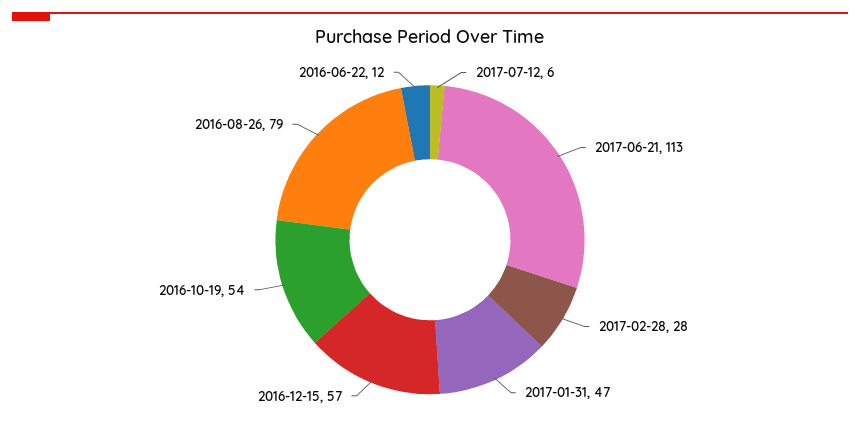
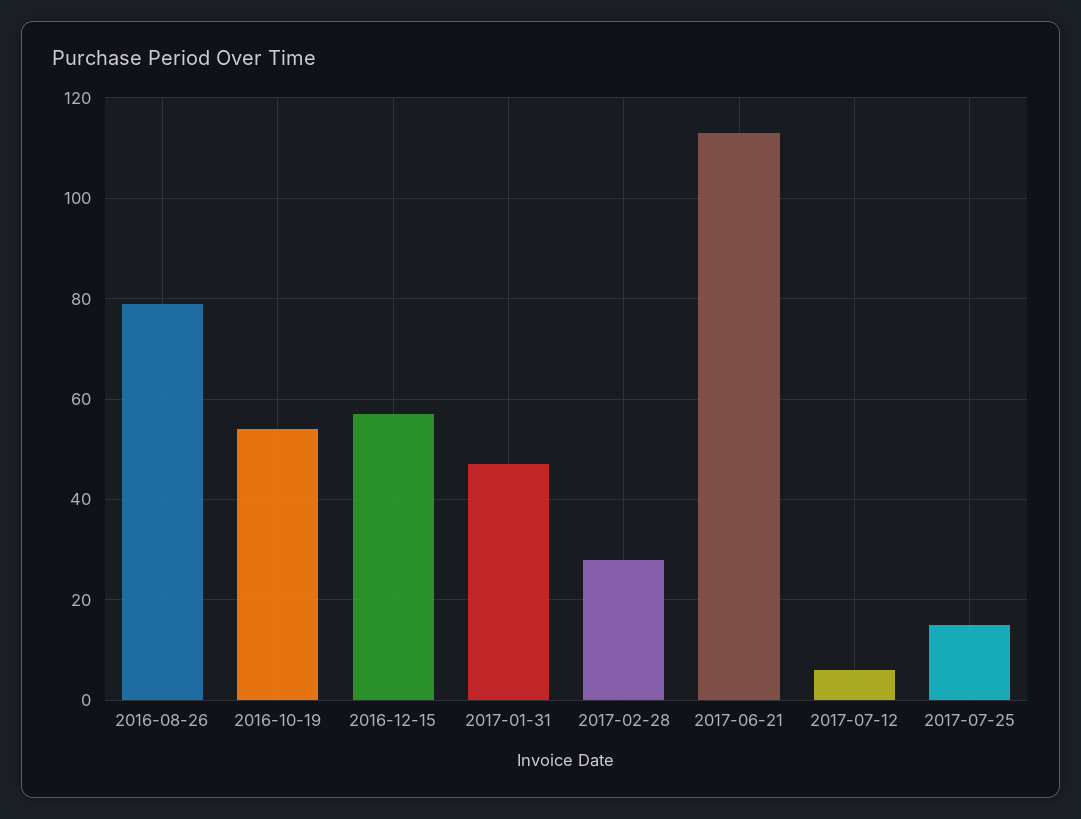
2016-06-22: 12 -> none
2017-07-25: none -> 15

